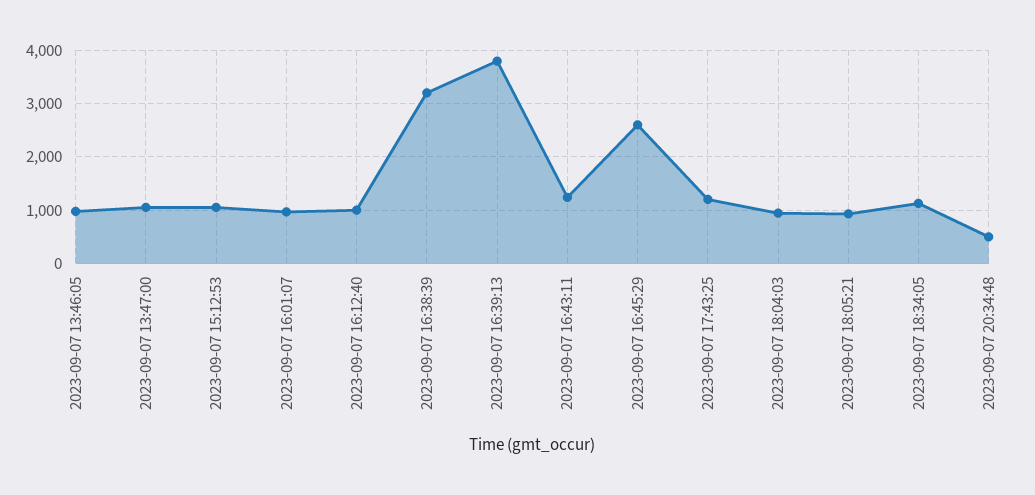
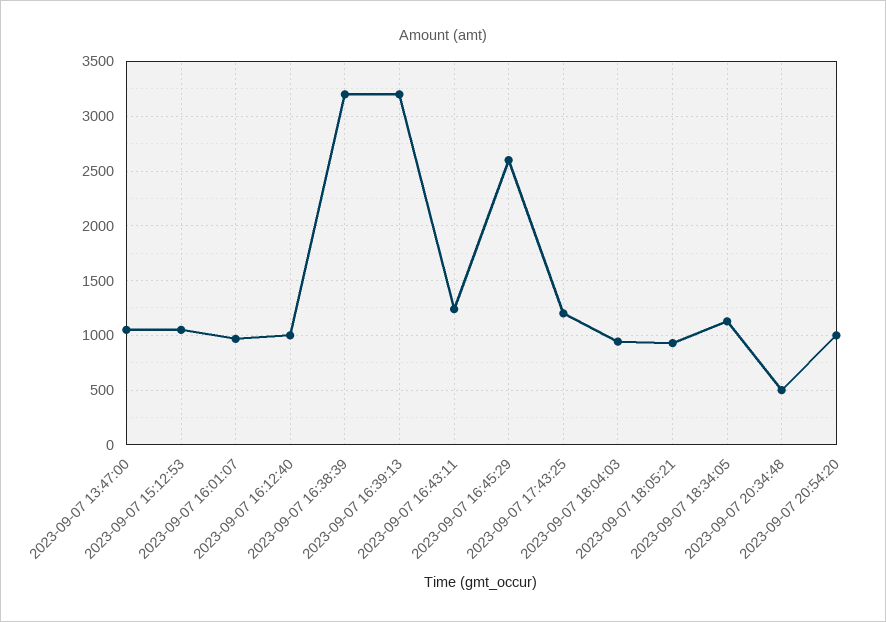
2023-09-07 13:46:05: 1000 -> none
2023-09-07 16:39:13: 3800 -> 3200
2023-09-07 20:54:20: none -> 1000

